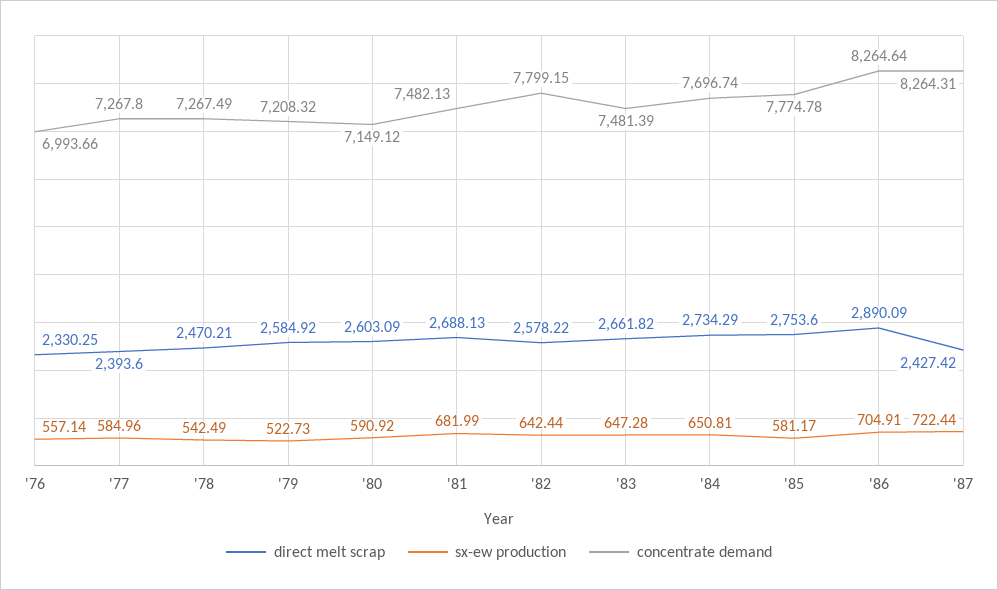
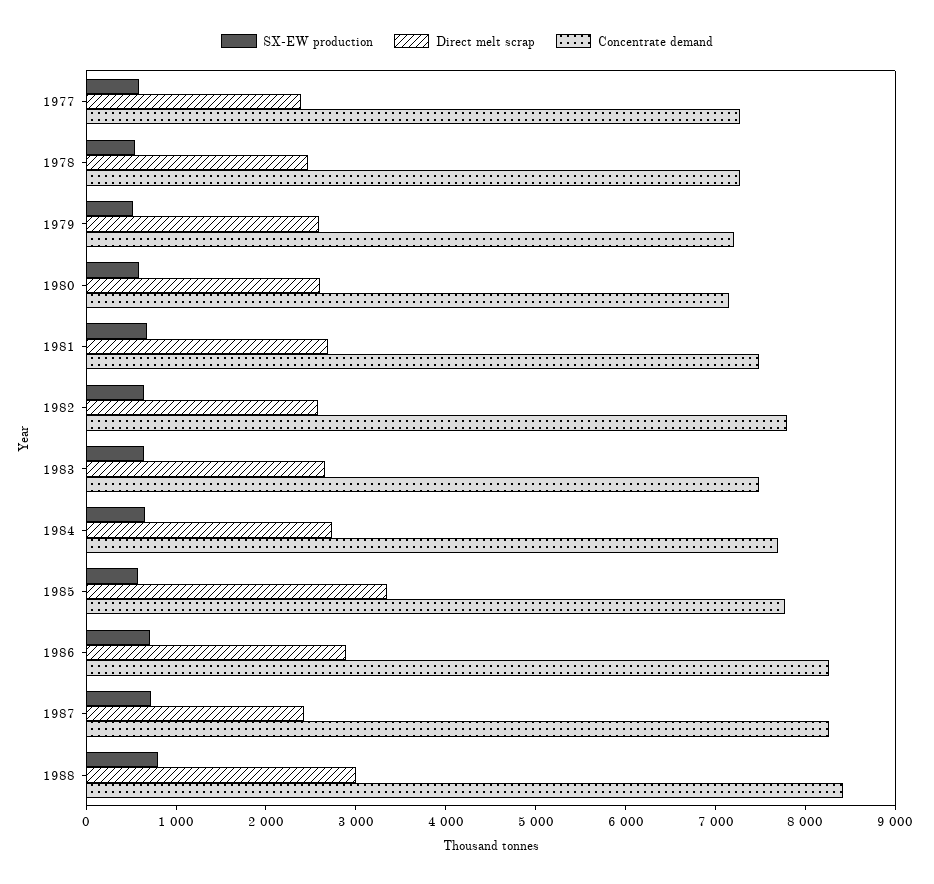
direct melt scrap, '76: 2330.25 -> none
sx-ew production, '76: 557.14 -> none
concentrate demand, '76: 6993.66 -> none
direct melt scrap, '85: 2753.6 -> 3400
sx-ew production, 1988: none -> 800
direct melt scrap, 1988: none -> 3000
concentrate demand, 1988: none -> 8400

